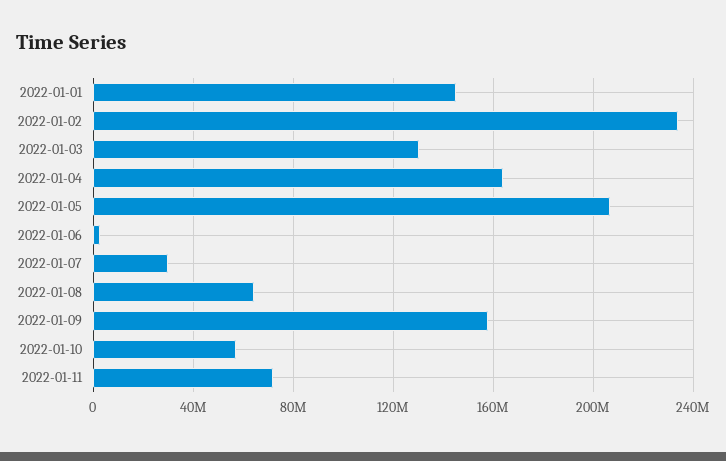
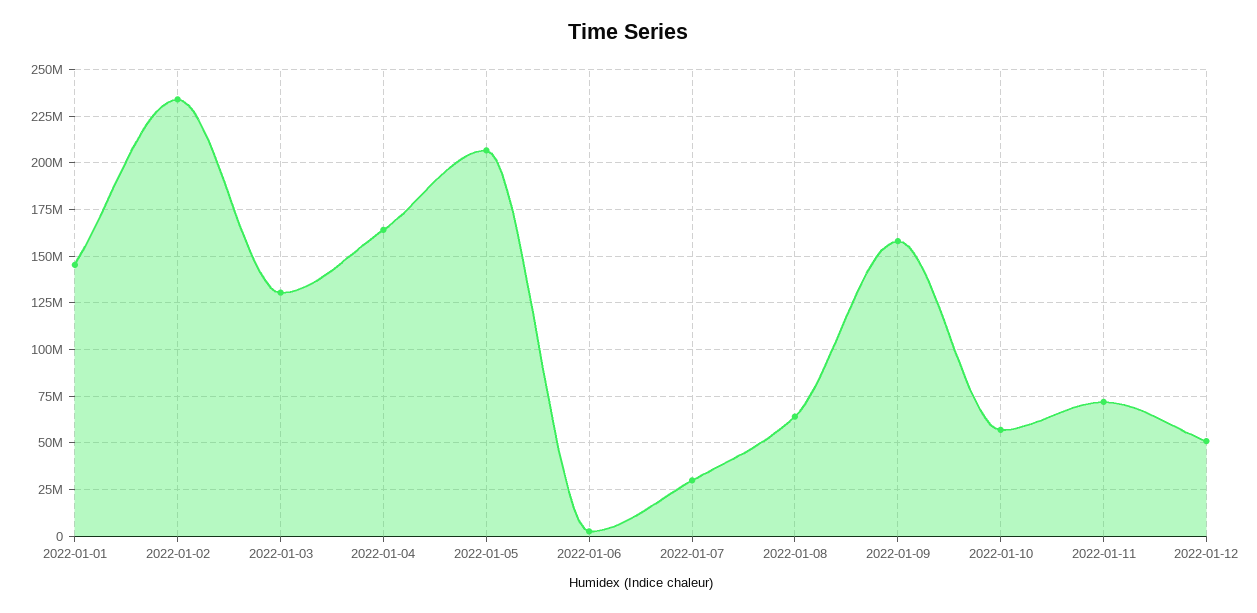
2022-01-12: none -> 50000000

